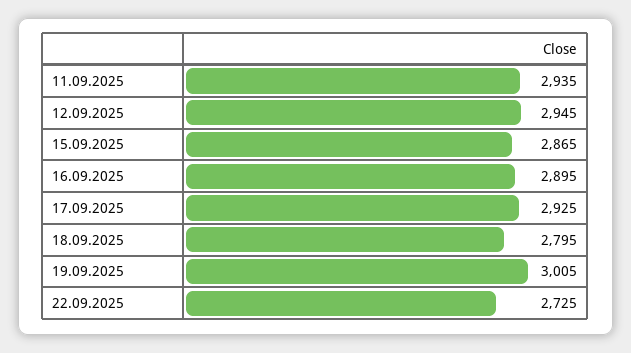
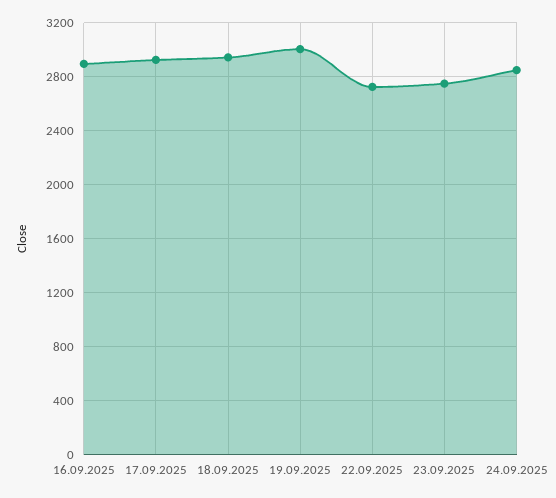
11.09.2025: 2935 -> none
12.09.2025: 2945 -> none
15.09.2025: 2865 -> none
18.09.2025: 2795 -> 2950
23.09.2025: none -> 2750
24.09.2025: none -> 2850

